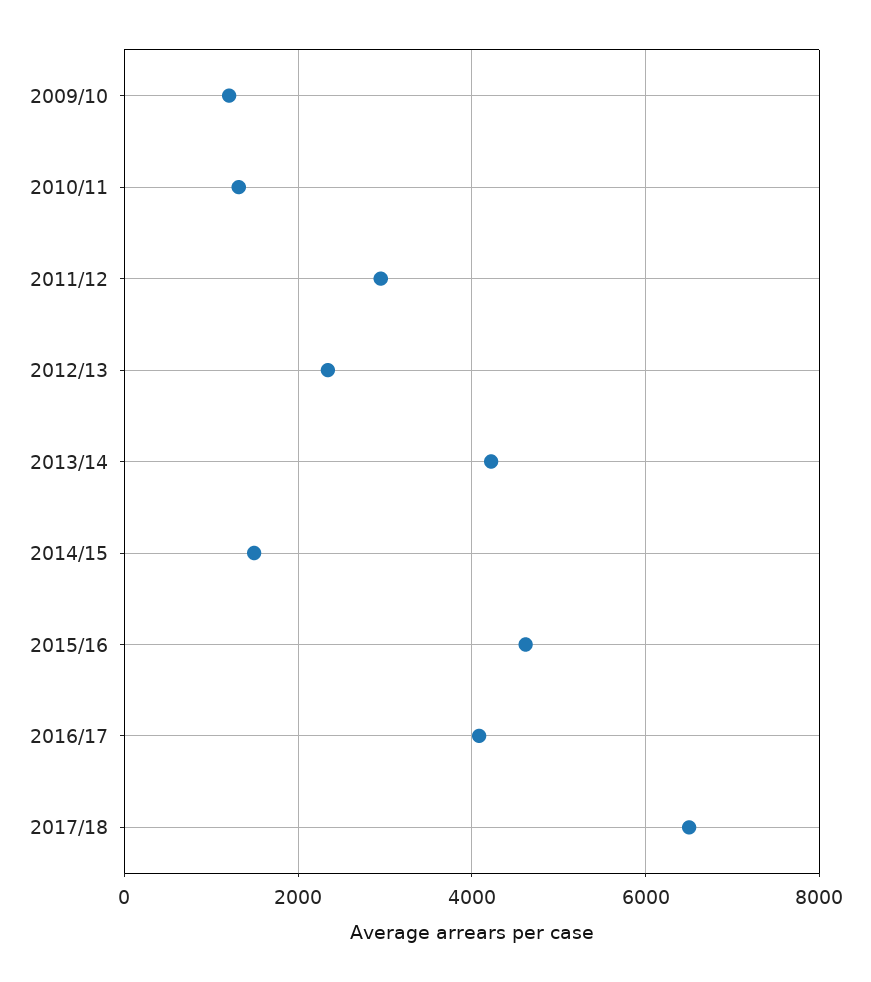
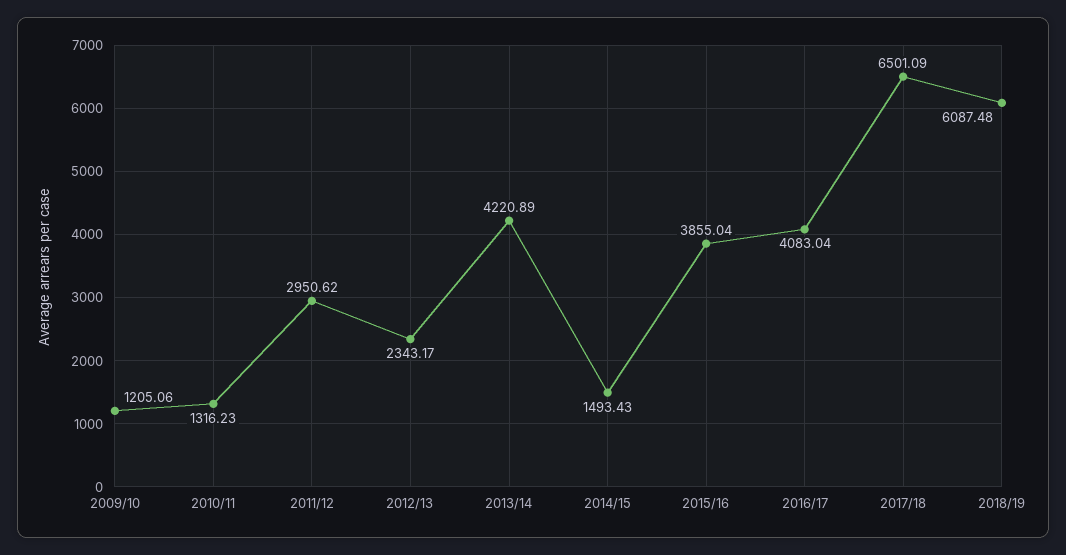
2015/16: 4600 -> 3855.04
2018/19: none -> 6087.48

